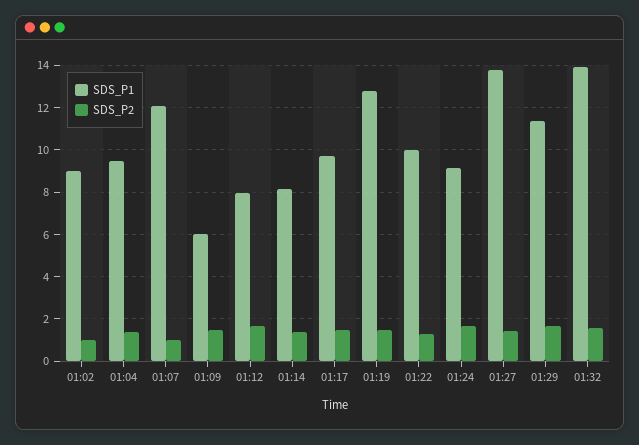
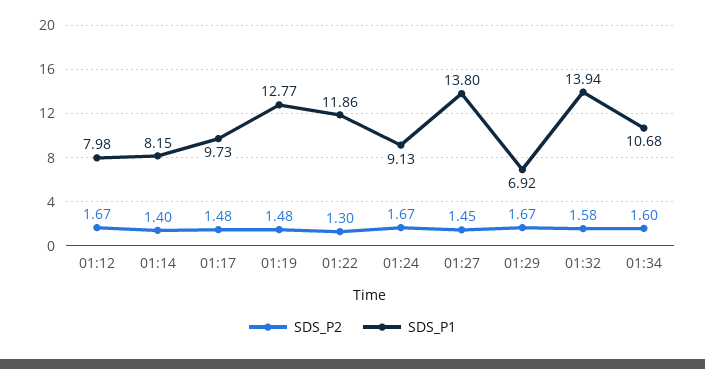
SDS_P1, 01:02: 9 -> none
SDS_P2, 01:02: 1 -> none
SDS_P1, 01:04: 9.5 -> none
SDS_P2, 01:04: 1.5 -> none
SDS_P1, 01:07: 12 -> none
SDS_P2, 01:07: 1 -> none
SDS_P1, 01:09: 6 -> none
SDS_P2, 01:09: 1.5 -> none
SDS_P1, 01:22: 10 -> 11.86
SDS_P1, 01:29: 11.5 -> 6.92
SDS_P2, 01:34: none -> 1.6
SDS_P1, 01:34: none -> 10.68

